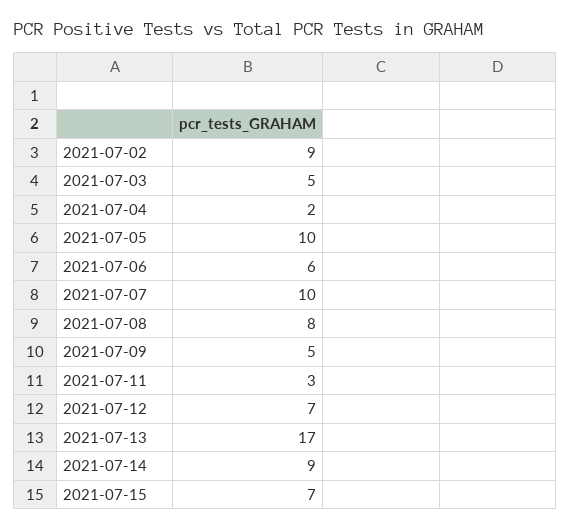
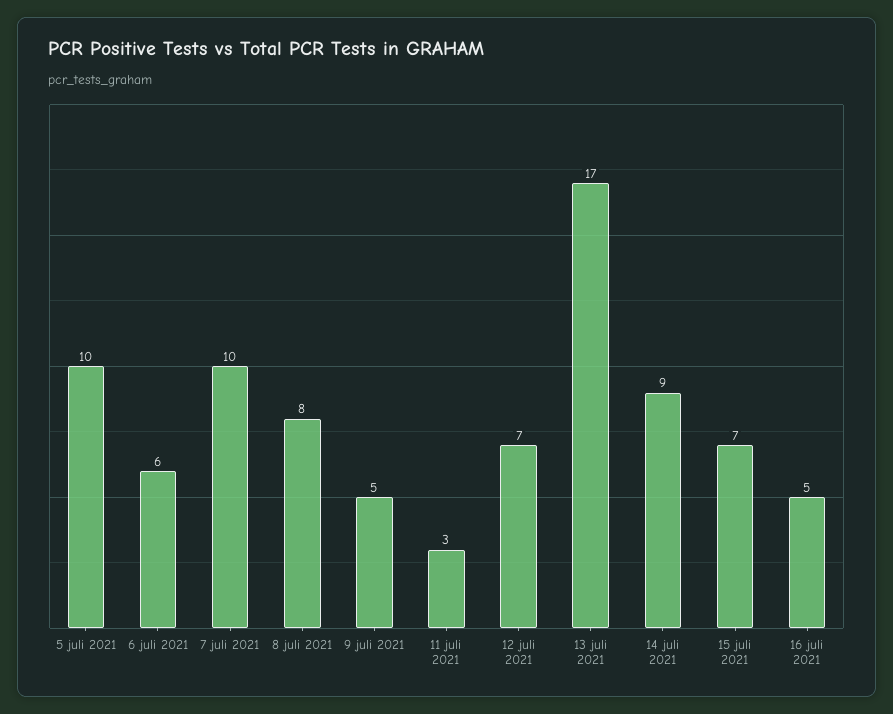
2021-07-02: 9 -> none
2021-07-03: 5 -> none
2021-07-04: 2 -> none
16 juli 2021: none -> 5

